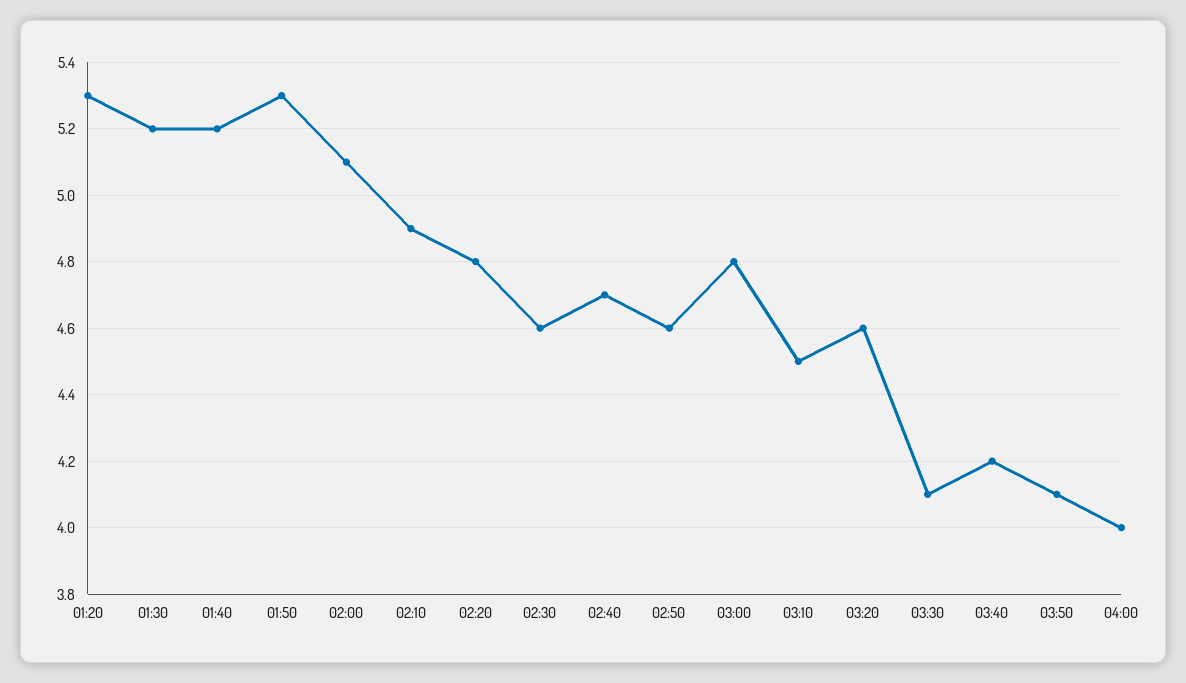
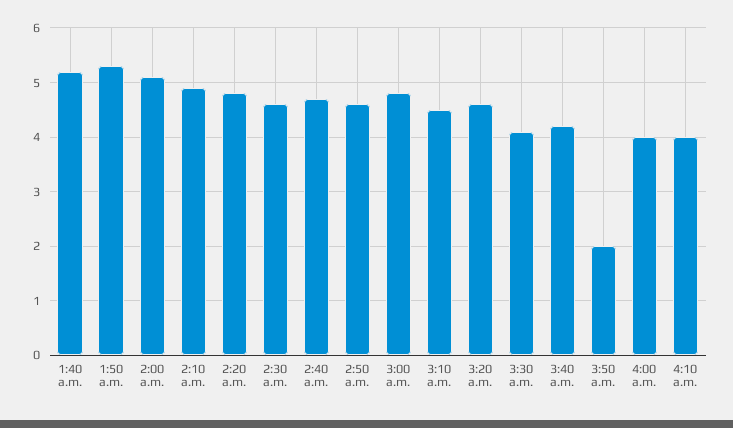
01:20: 5.3 -> none
01:30: 5.2 -> none
03:50: 4.1 -> 2
4:10 a.m.: none -> 4

